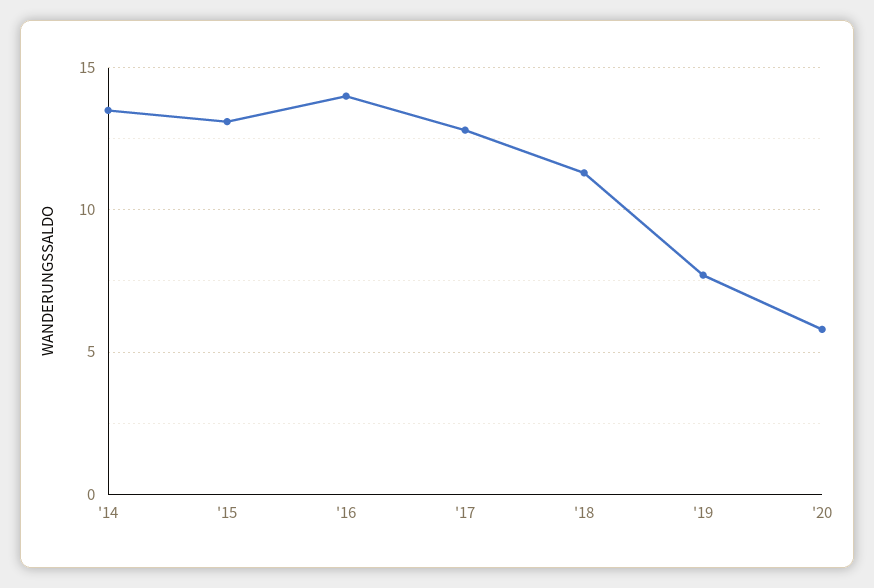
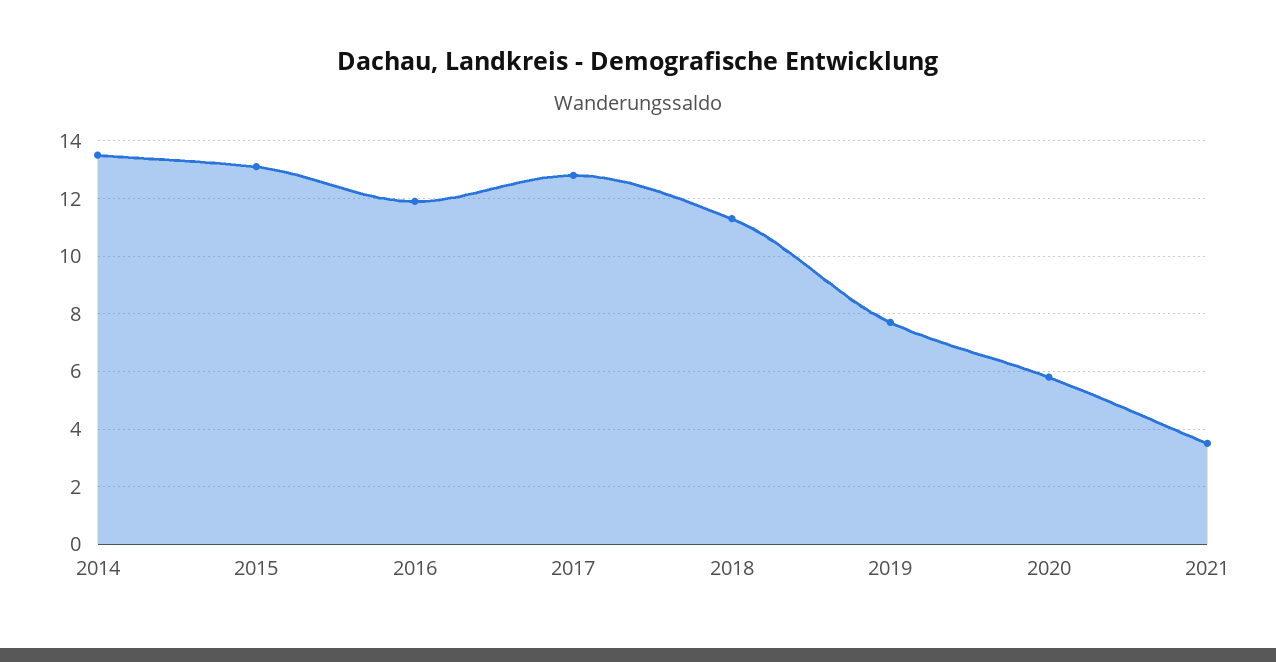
'16: 14 -> 12
2021: none -> 3.5

